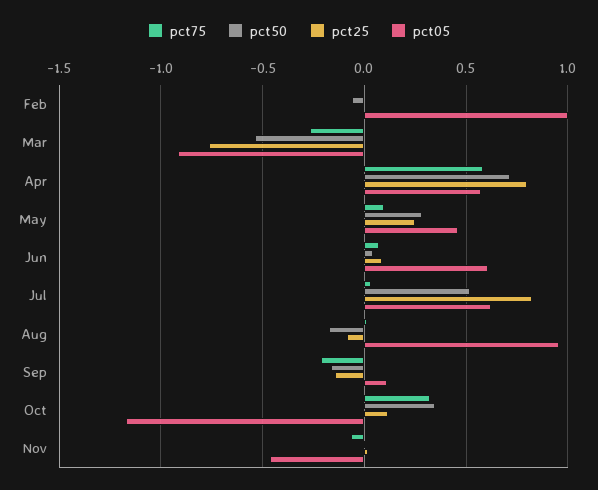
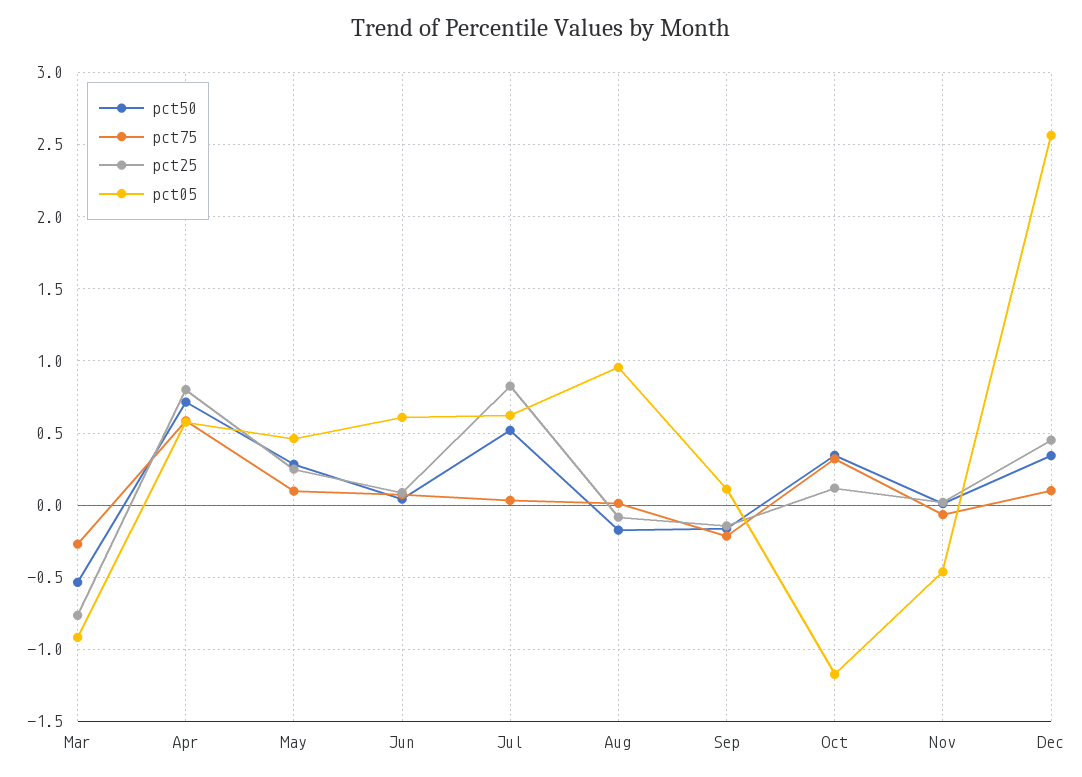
pct75, Feb: 0 -> none
pct50, Feb: -0.05 -> none
pct25, Feb: 0 -> none
pct05, Feb: 1 -> none
pct50, Dec: none -> 0.35
pct75, Dec: none -> 0.1
pct25, Dec: none -> 0.45
pct05, Dec: none -> 2.55

